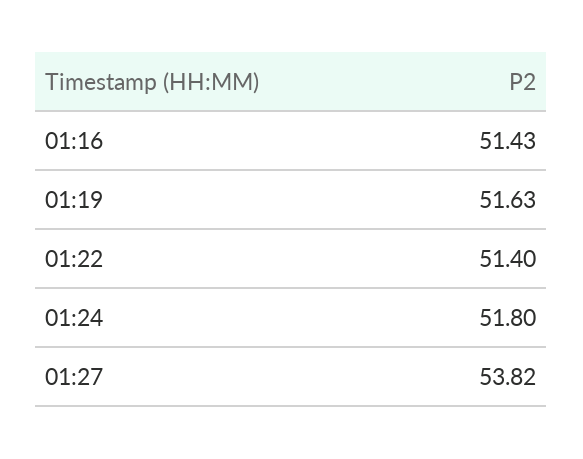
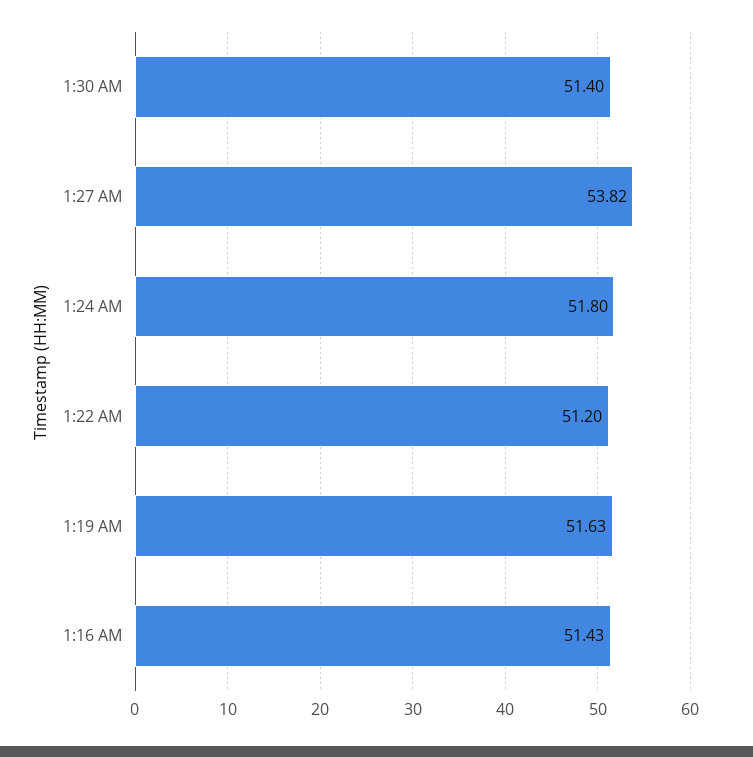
01:22: 51.4 -> 51.2
1:30 AM: none -> 51.4

